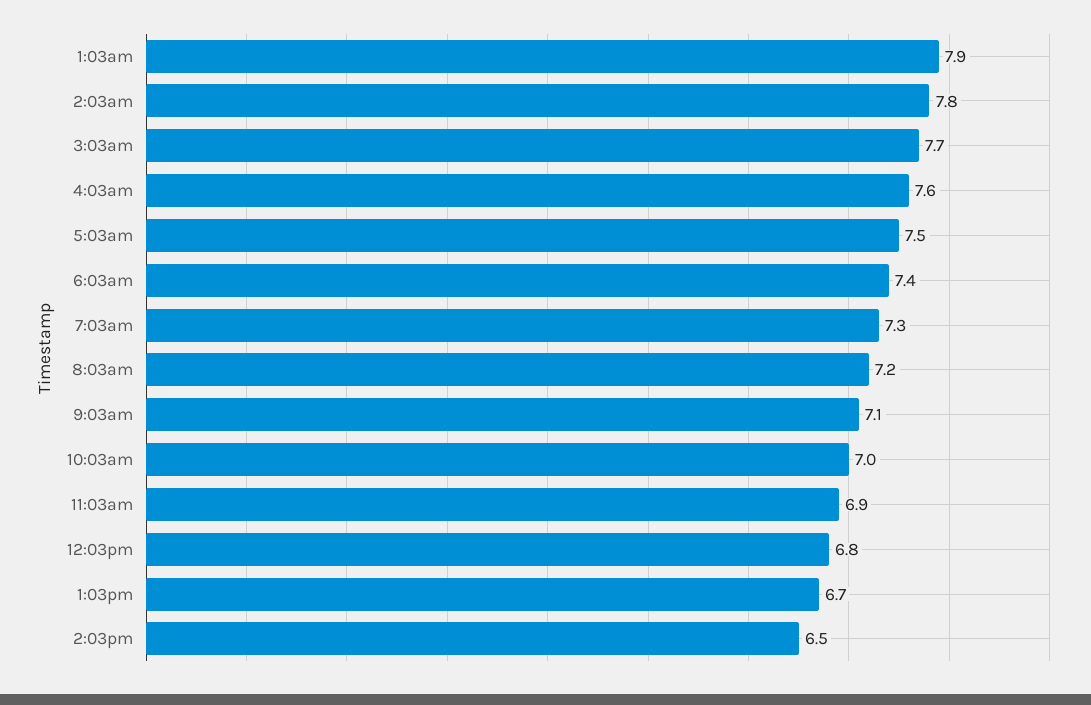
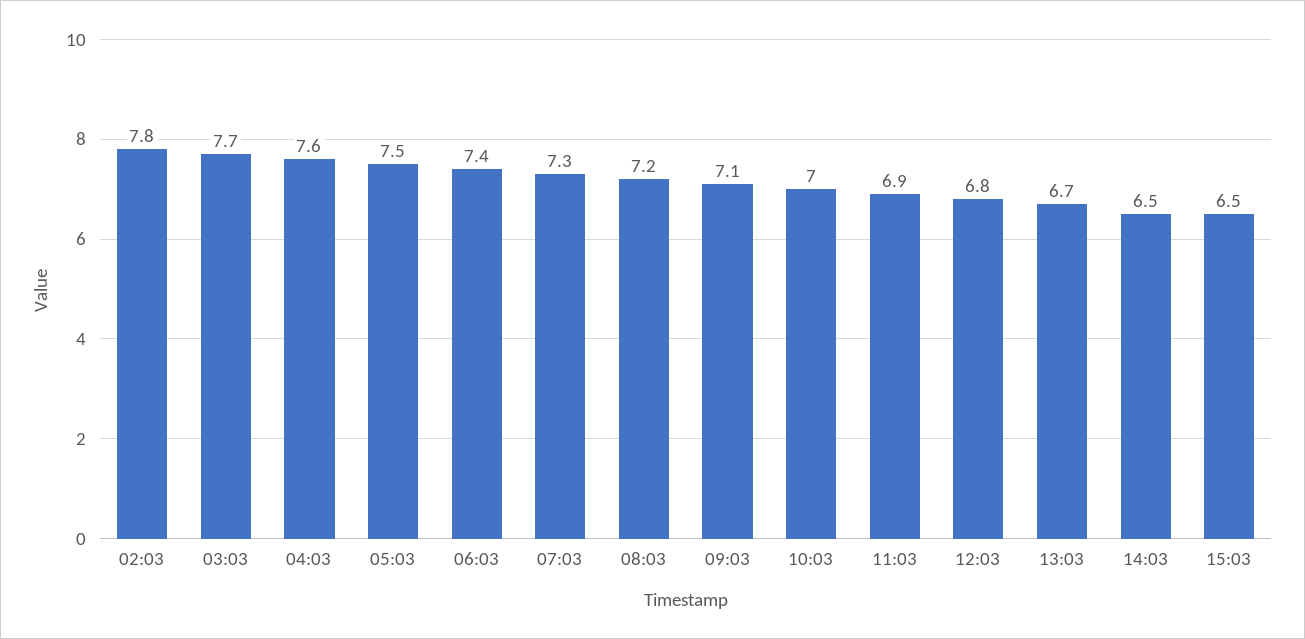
1:03am: 7.9 -> none
15:03: none -> 6.5

